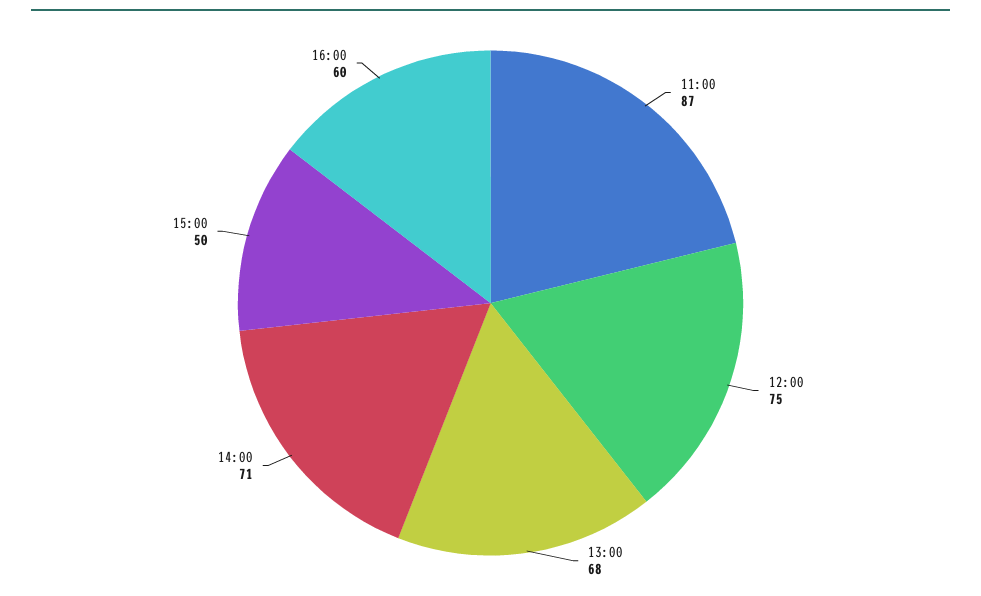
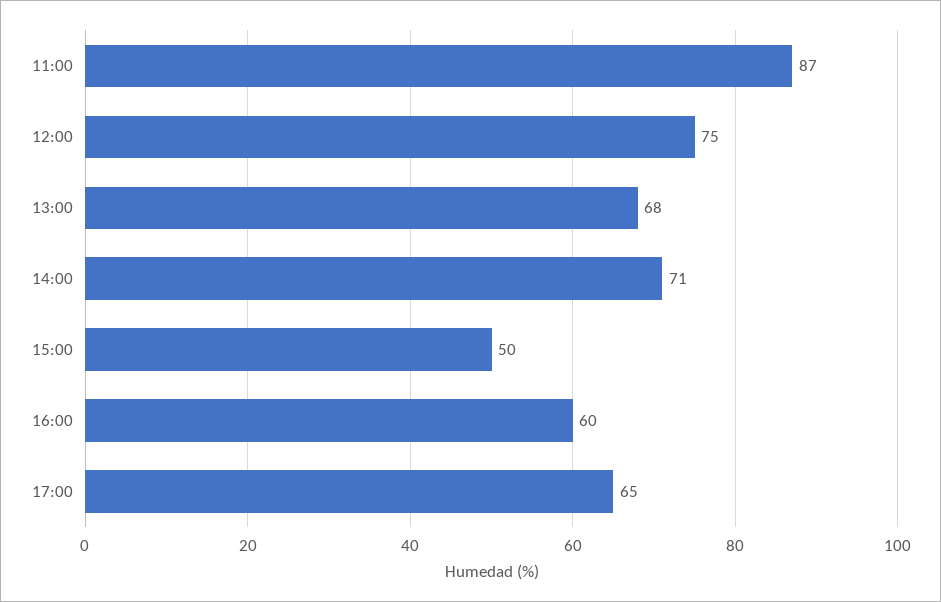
17:00: none -> 65

